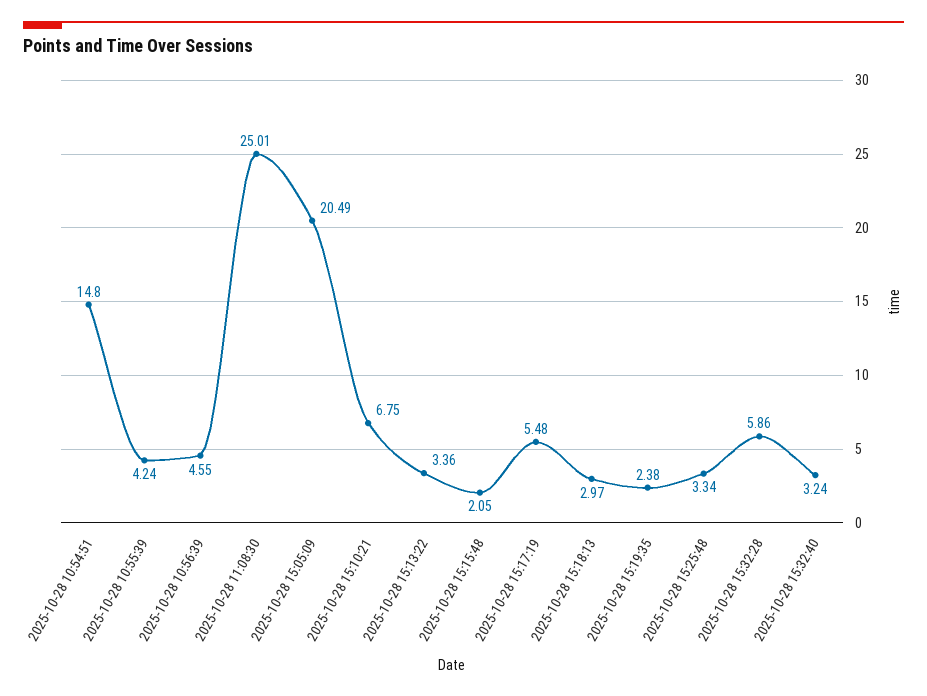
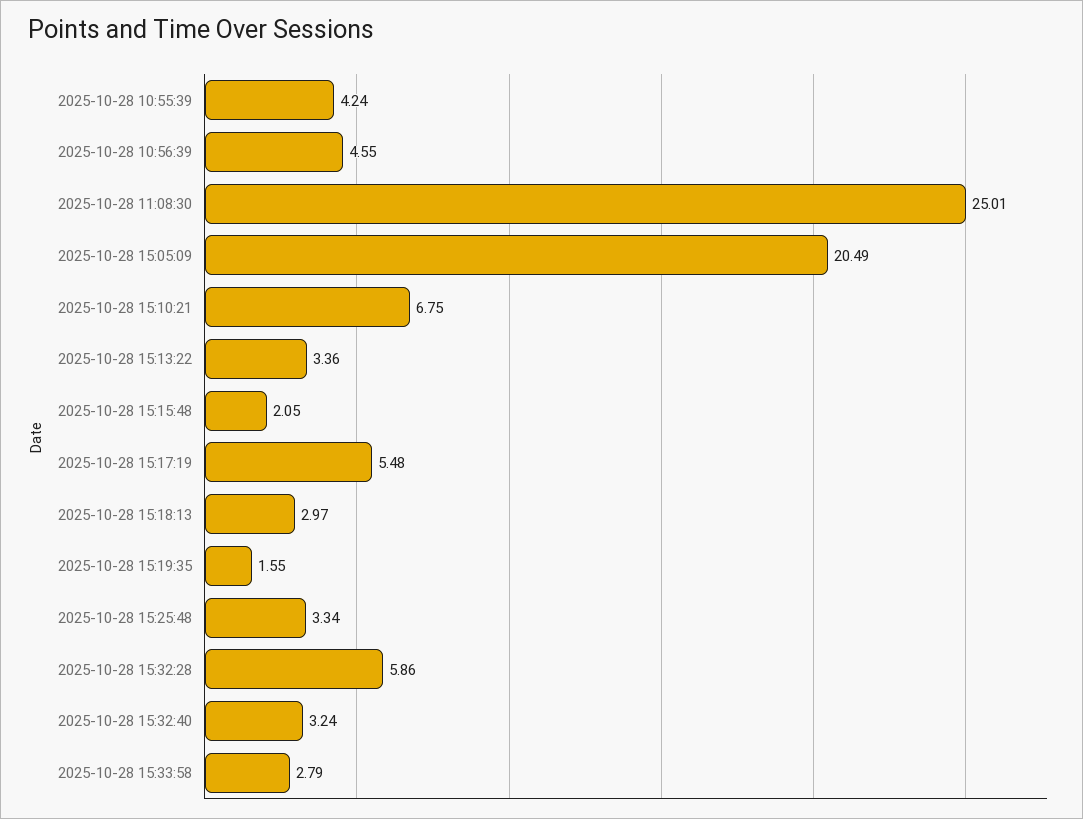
2025-10-28 10:54:51: 14.8 -> none
2025-10-28 15:19:35: 2.38 -> 1.55
2025-10-28 15:33:58: none -> 2.79

